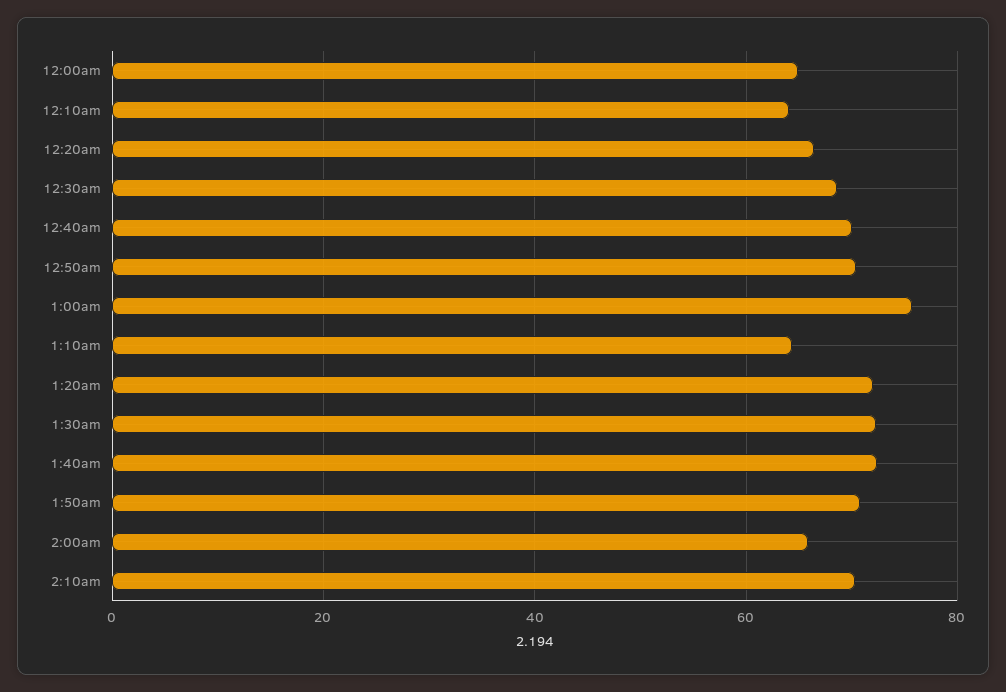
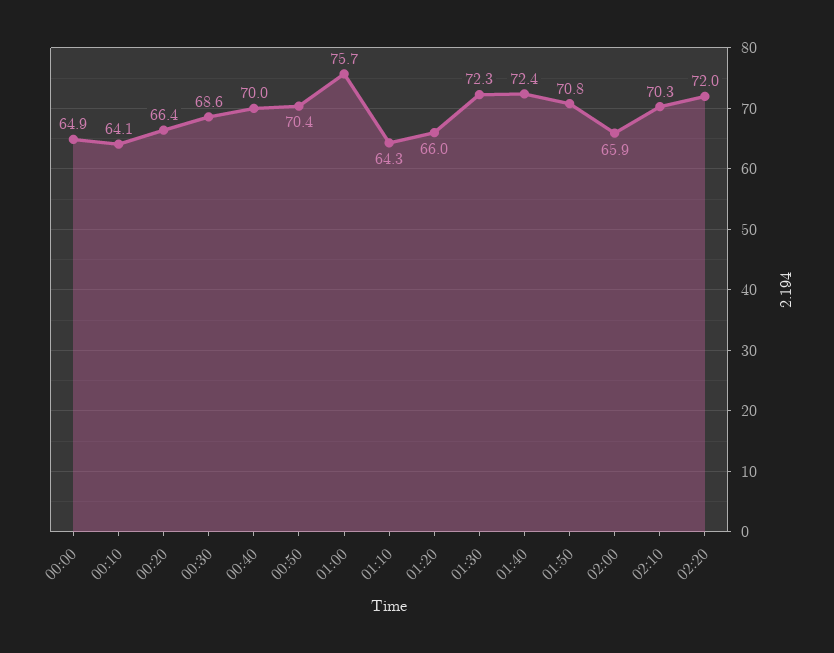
1:20am: 72 -> 66
02:20: none -> 72

